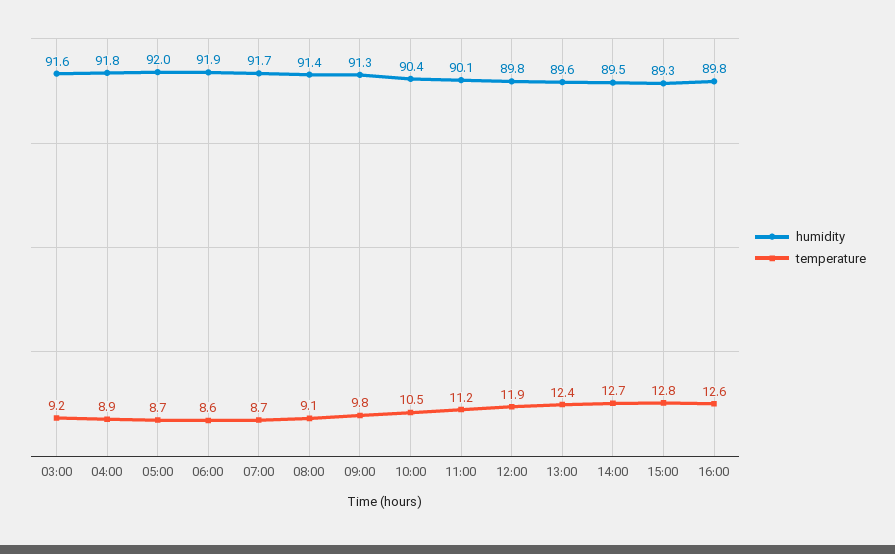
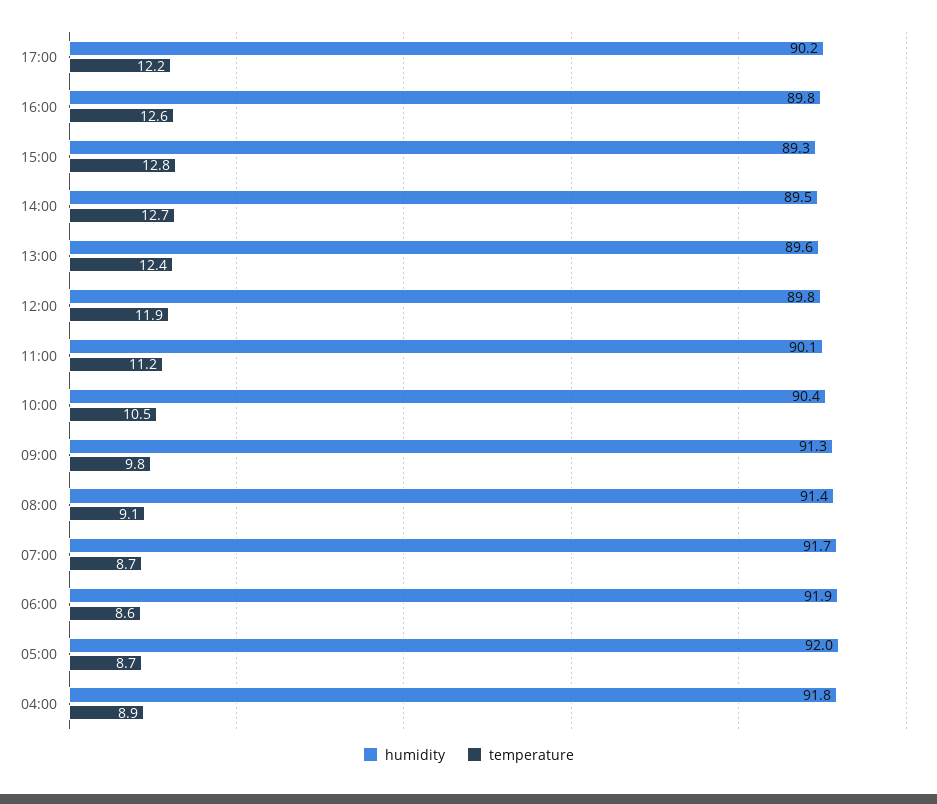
humidity, 03:00: 91.6 -> none
temperature, 03:00: 9.2 -> none
humidity, 17:00: none -> 90.2
temperature, 17:00: none -> 12.2

